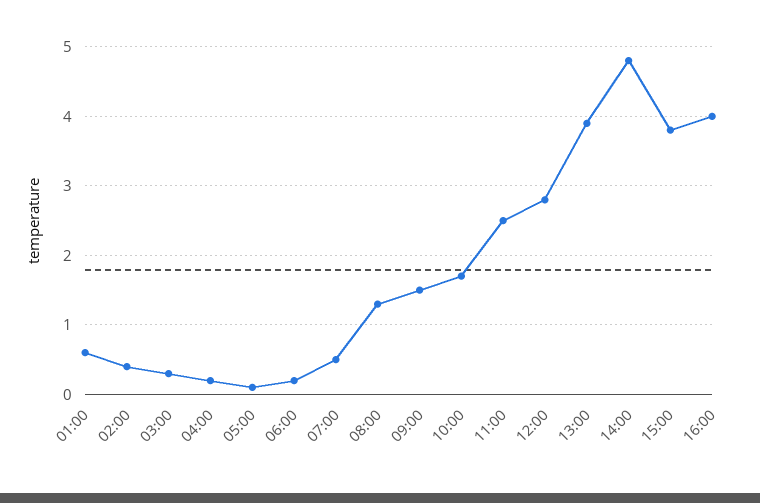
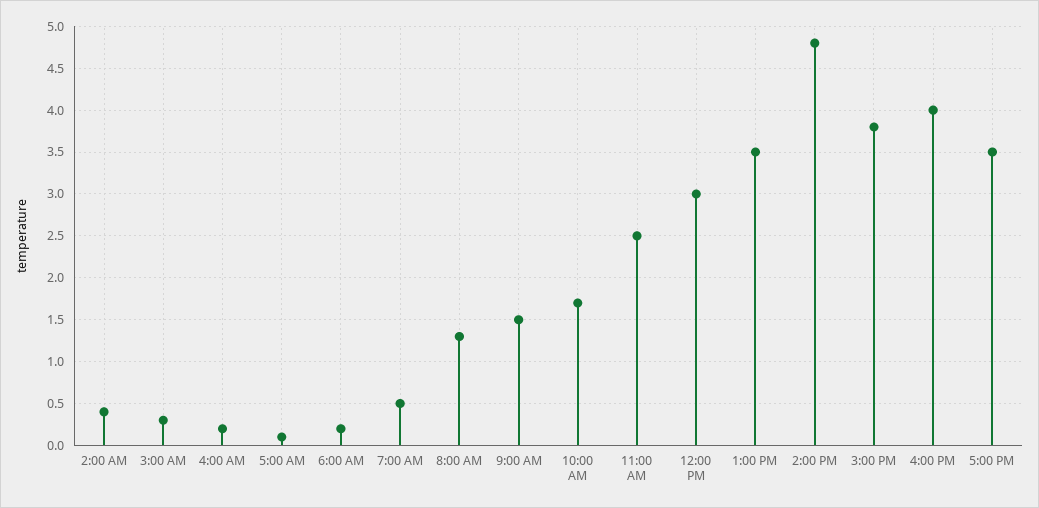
01:00: 0.6 -> none
12:00: 2.8 -> 3
13:00: 3.9 -> 3.5
5:00 PM: none -> 3.5

